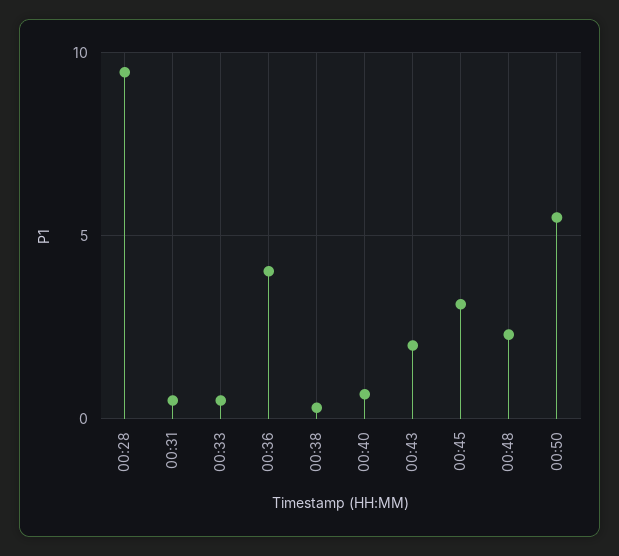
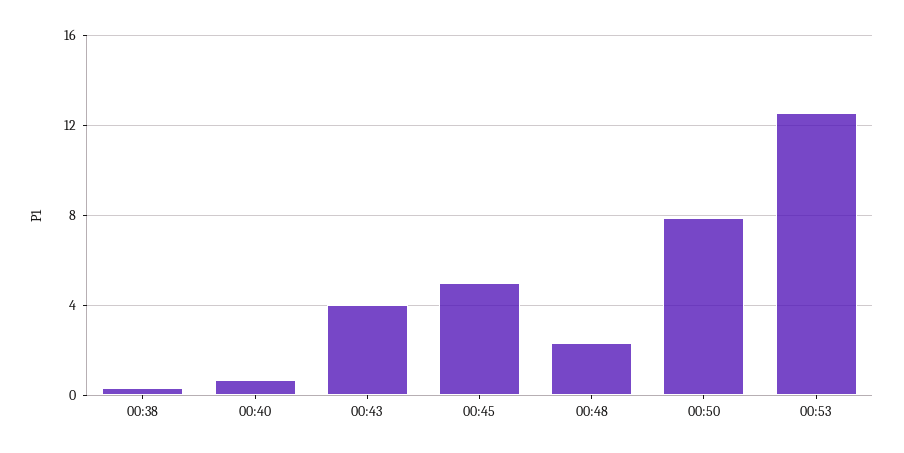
00:28: 9.5 -> none
00:31: 0.5 -> none
00:33: 0.5 -> none
00:36: 4 -> none
00:43: 2 -> 4
00:45: 3 -> 5
00:50: 5.5 -> 8
00:53: none -> 12.5

